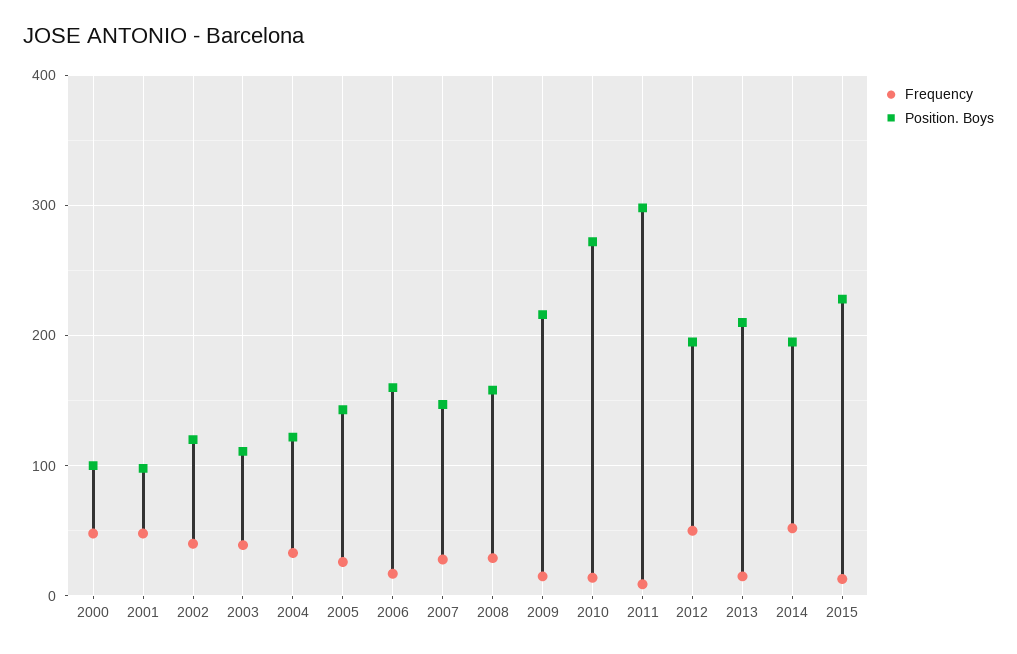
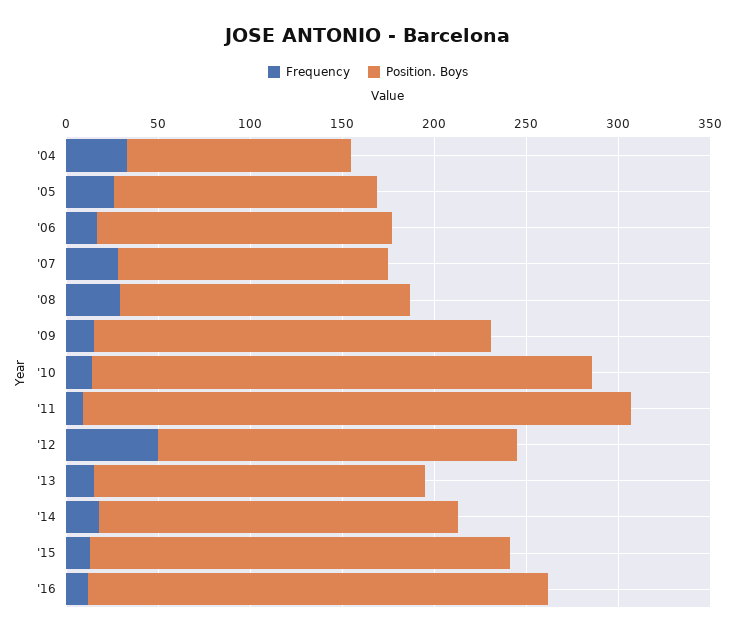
Frequency, 2000: 50 -> none
Position. Boys, 2000: 100 -> none
Frequency, 2001: 50 -> none
Position. Boys, 2001: 100 -> none
Frequency, 2002: 40 -> none
Position. Boys, 2002: 120 -> none
Frequency, 2003: 40 -> none
Position. Boys, 2003: 110 -> none
Position. Boys, 2013: 210 -> 180
Frequency, 2014: 50 -> 20
Frequency, '16: none -> 10
Position. Boys, '16: none -> 250

